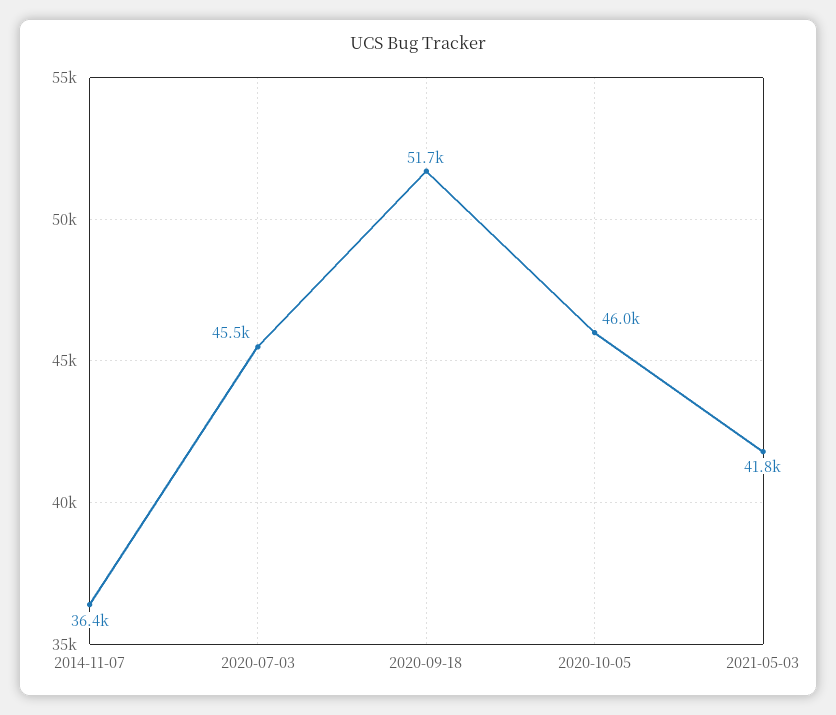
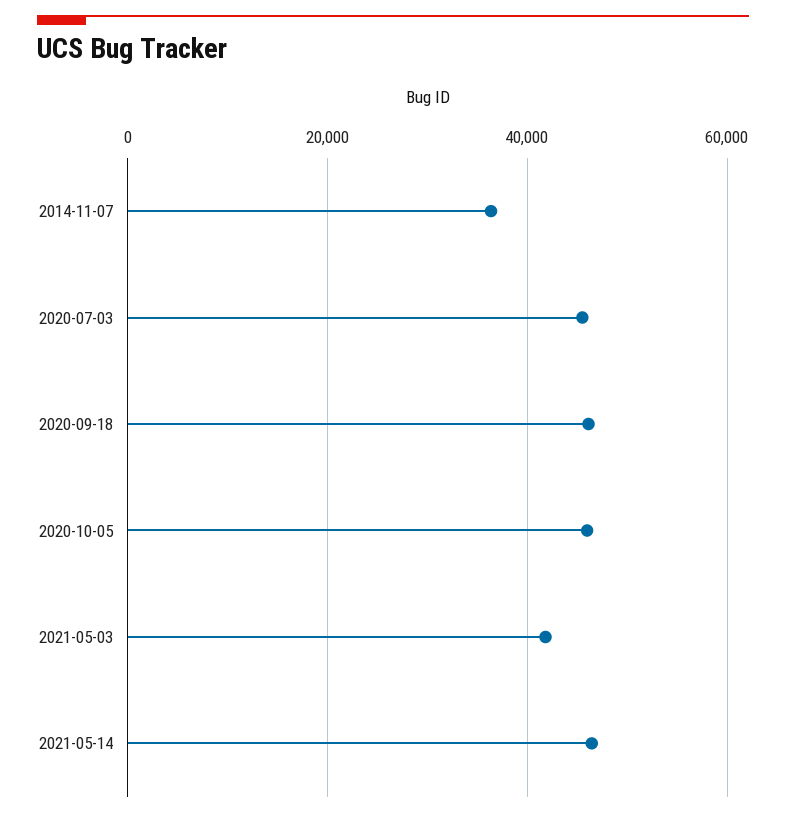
2020-09-18: 51700 -> 46000
2021-05-14: none -> 46000

